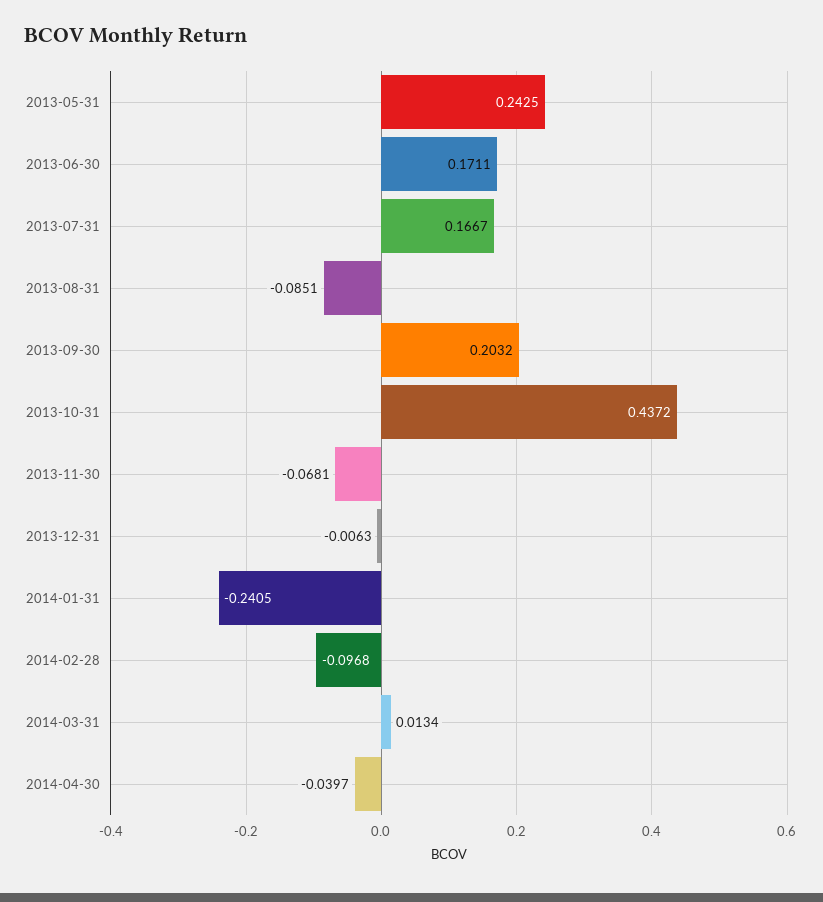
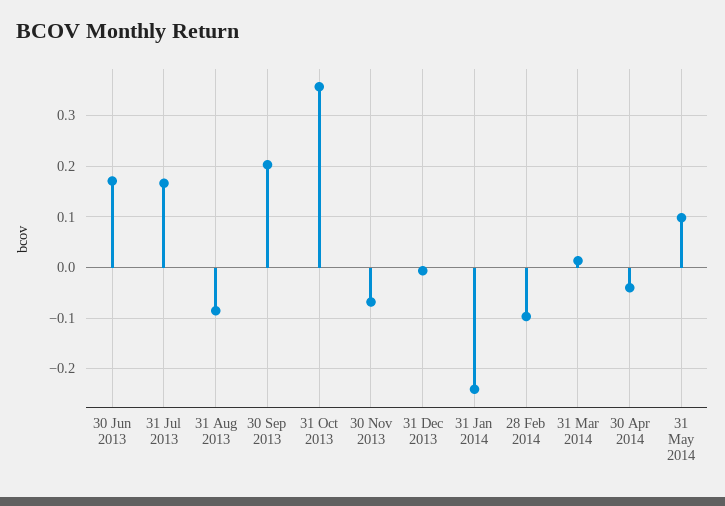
2013-05-31: 0.2425 -> none
2013-10-31: 0.4372 -> 0.36
31 May 2014: none -> 0.1

